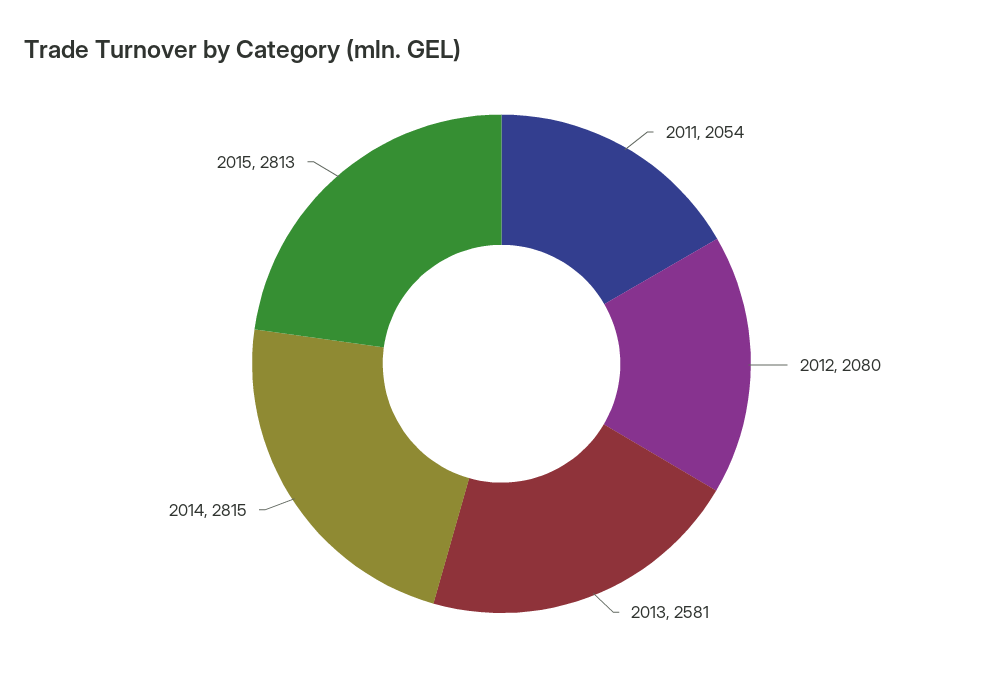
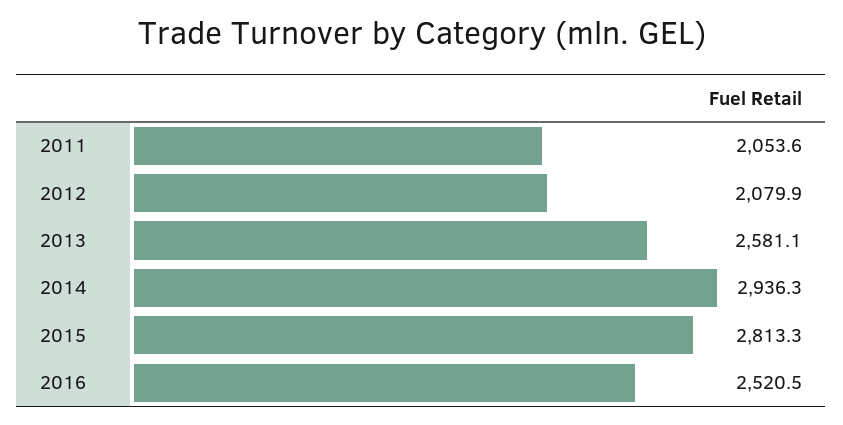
2014: 2815 -> 2936.3
2016: none -> 2520.5

